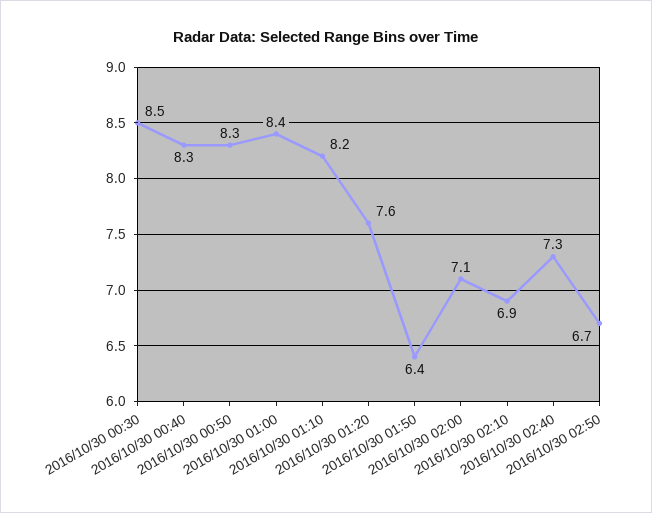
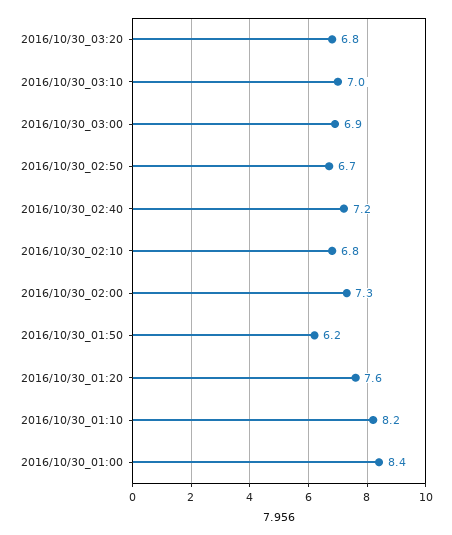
2016/10/30 00:30: 8.5 -> none
2016/10/30 00:40: 8.3 -> none
2016/10/30 00:50: 8.3 -> none
2016/10/30 01:50: 6.4 -> 6.2
2016/10/30 02:00: 7.1 -> 7.3
2016/10/30 02:10: 6.9 -> 6.8
2016/10/30 02:40: 7.3 -> 7.2
2016/10/30_03:20: none -> 6.8
2016/10/30_03:10: none -> 7
2016/10/30_03:00: none -> 6.9

